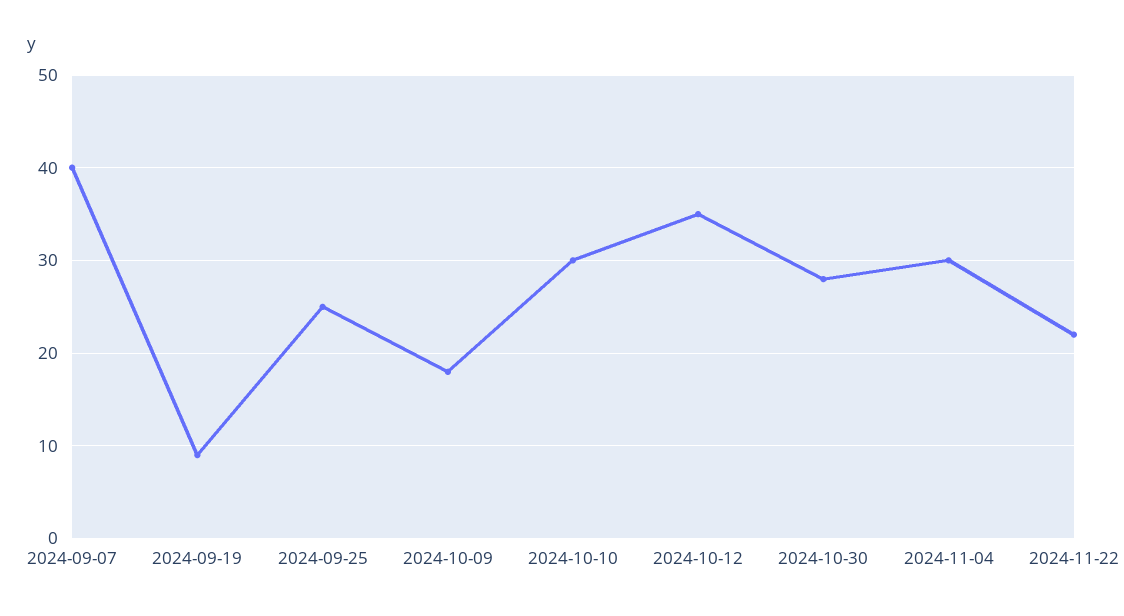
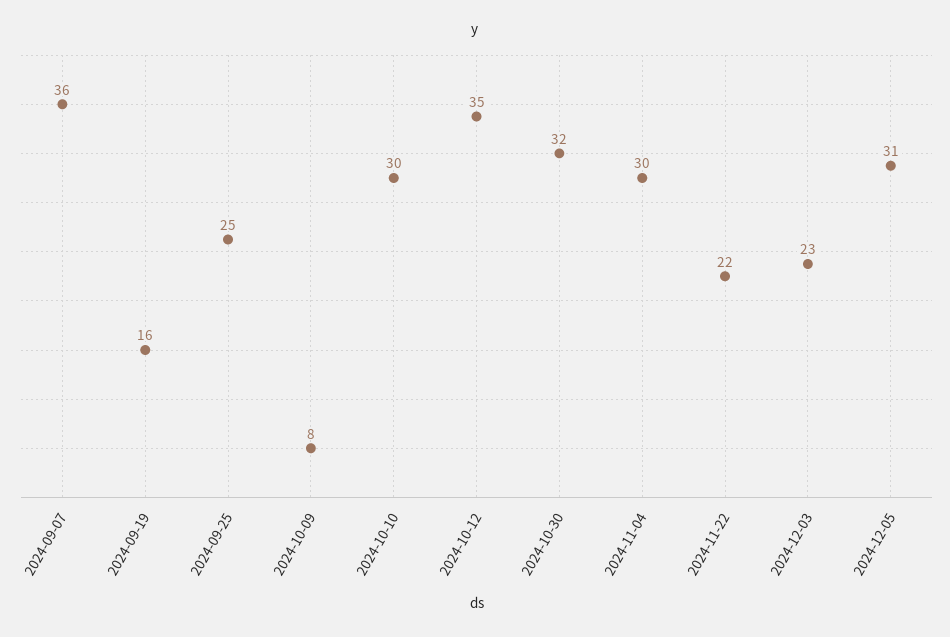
2024-09-07: 40 -> 36
2024-09-19: 9 -> 16
2024-10-09: 18 -> 8
2024-10-30: 28 -> 32
2024-12-03: none -> 23
2024-12-05: none -> 31

